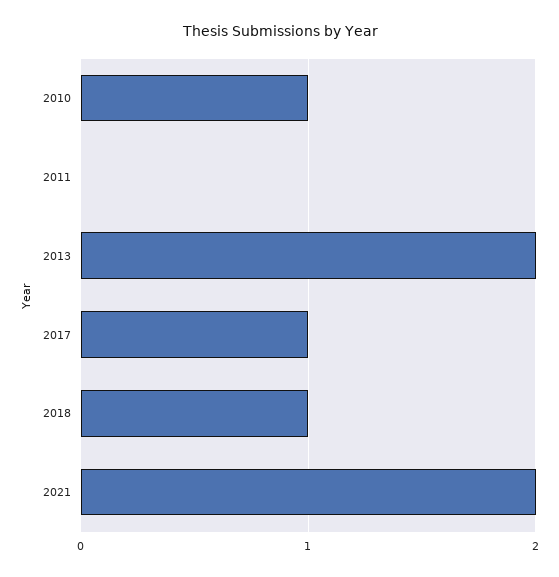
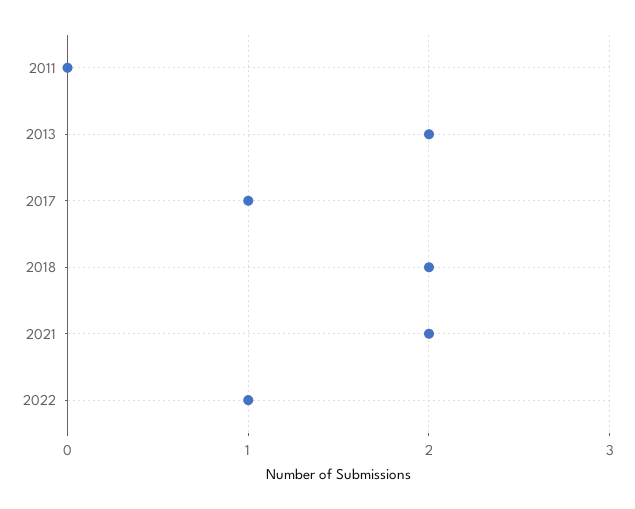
2010: 1 -> none
2018: 1 -> 2
2022: none -> 1

